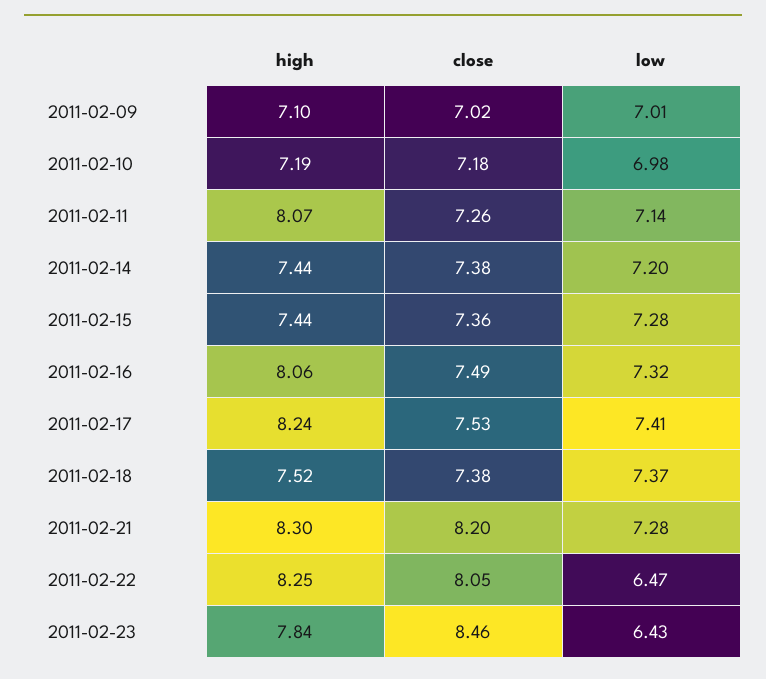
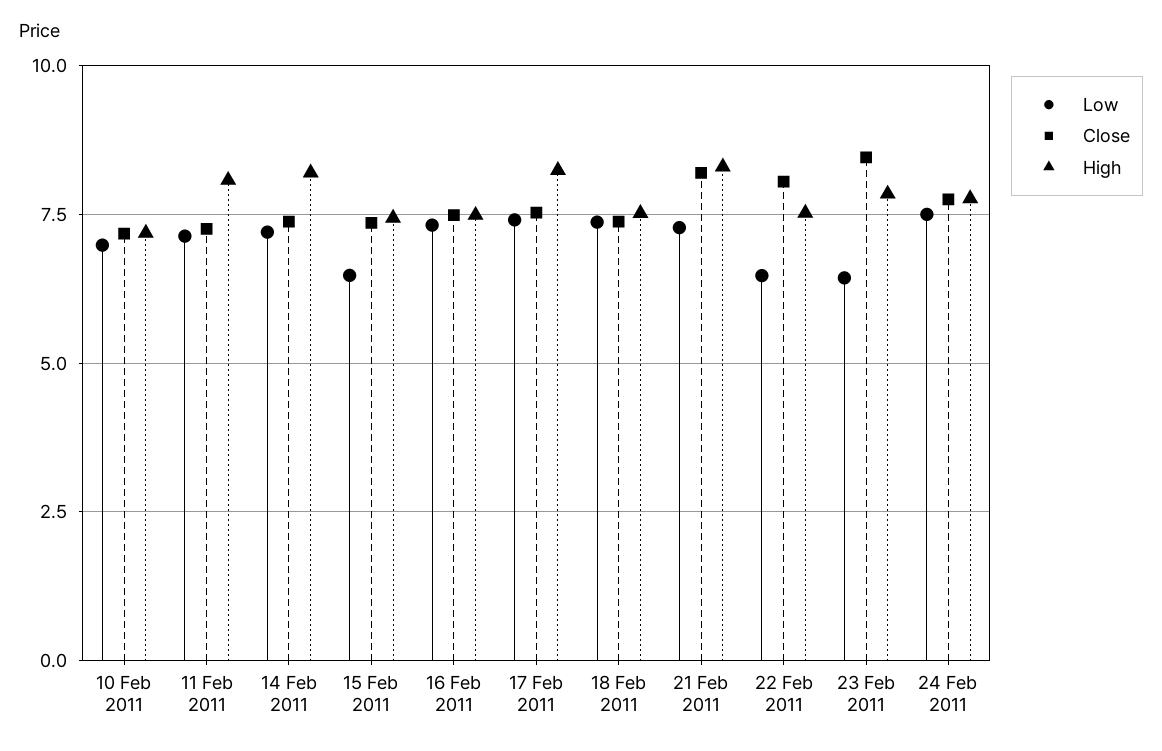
high, 2011-02-09: 7.1 -> none
close, 2011-02-09: 7.02 -> none
low, 2011-02-09: 7.01 -> none
high, 2011-02-14: 7.44 -> 8.25
low, 2011-02-15: 7.28 -> 6.5
high, 2011-02-16: 8.06 -> 7.5
high, 2011-02-22: 8.25 -> 7.5
low, 24 Feb 2011: none -> 7.5
close, 24 Feb 2011: none -> 7.75
high, 24 Feb 2011: none -> 7.75

